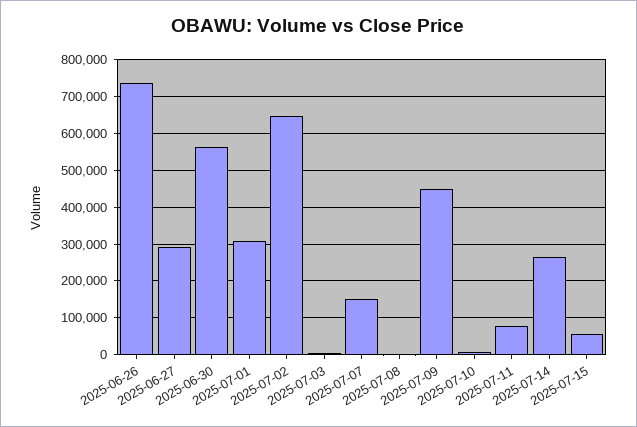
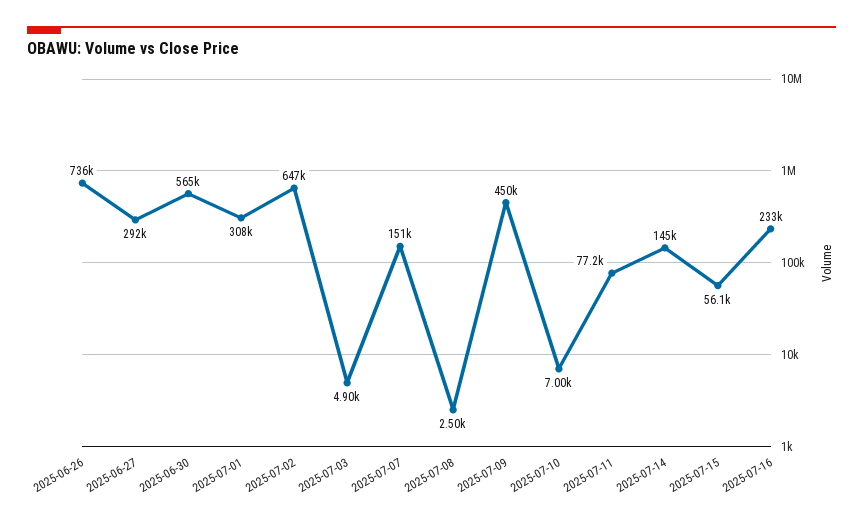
2025-07-14: 260000 -> 145000
2025-07-16: none -> 233000

